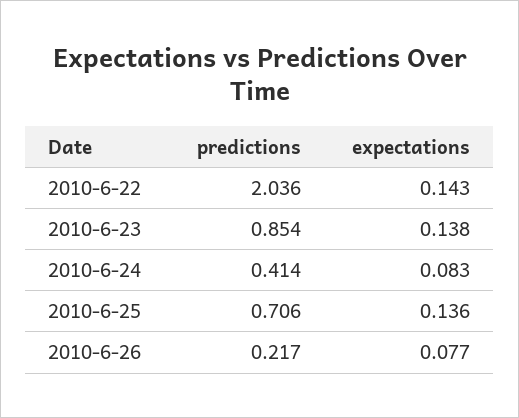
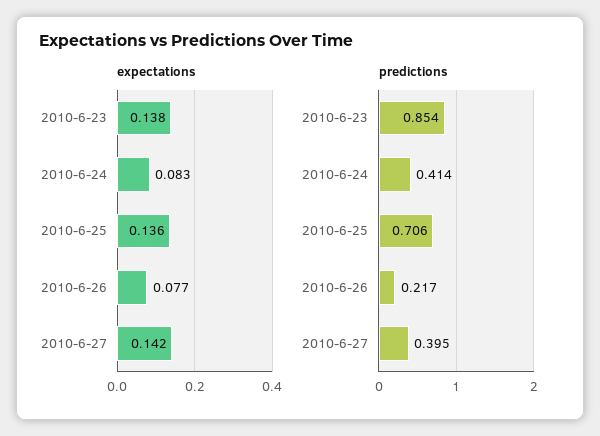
predictions, 2010-6-22: 2.036 -> none
expectations, 2010-6-22: 0.143 -> none
expectations, 2010-6-27: none -> 0.142
predictions, 2010-6-27: none -> 0.395

